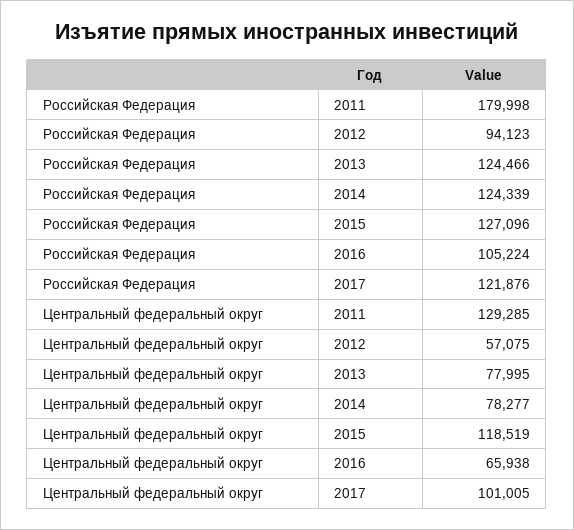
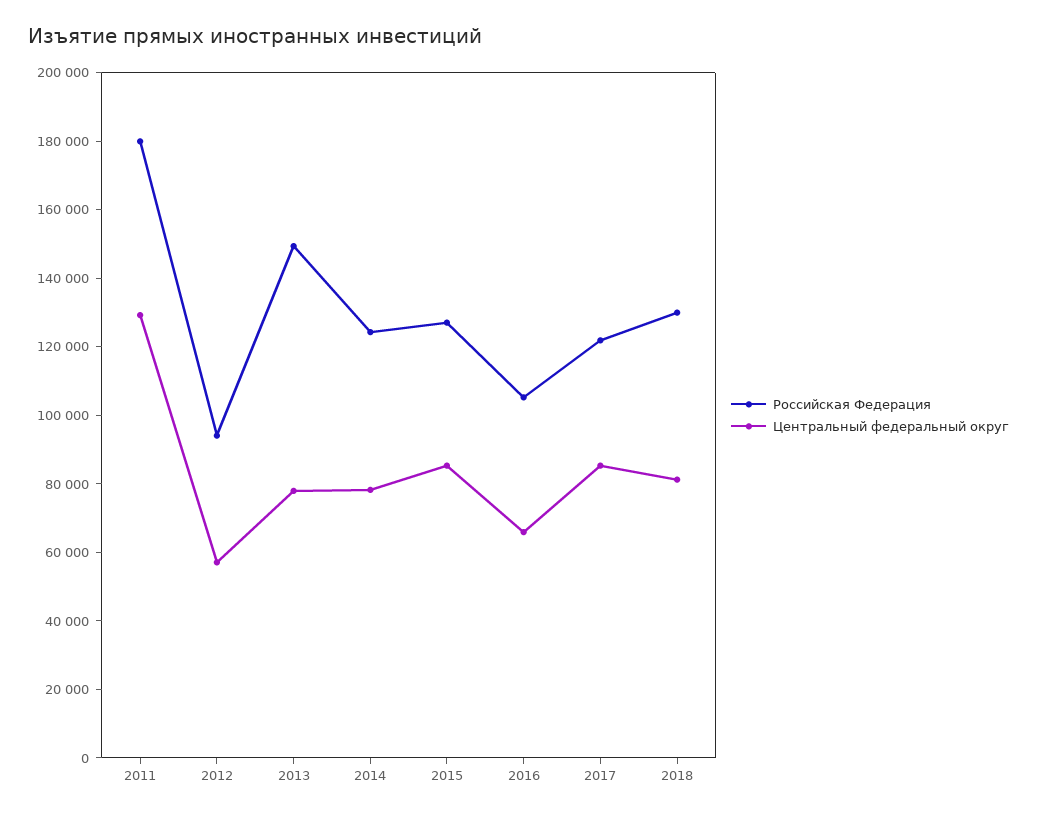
Российская Федерация, 2013: 124466 -> 150000
Центральный федеральный округ, 2015: 118519 -> 85000
Центральный федеральный округ, 2017: 101005 -> 85000
Российская Федерация, 2018: none -> 130000
Центральный федеральный округ, 2018: none -> 80000

